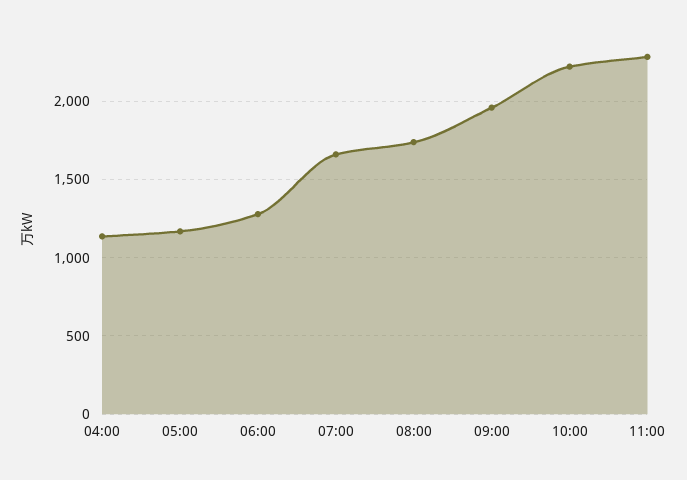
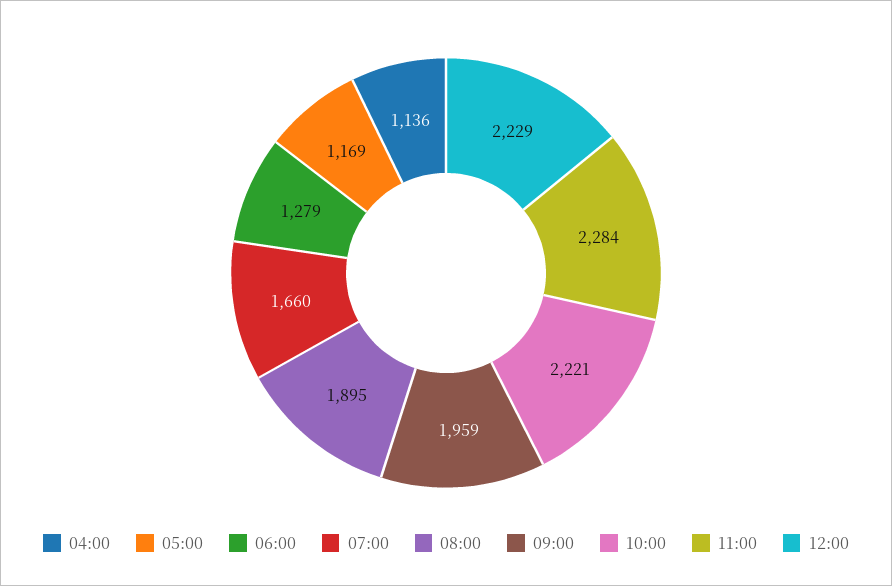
08:00: 1750 -> 1895
12:00: none -> 2229

